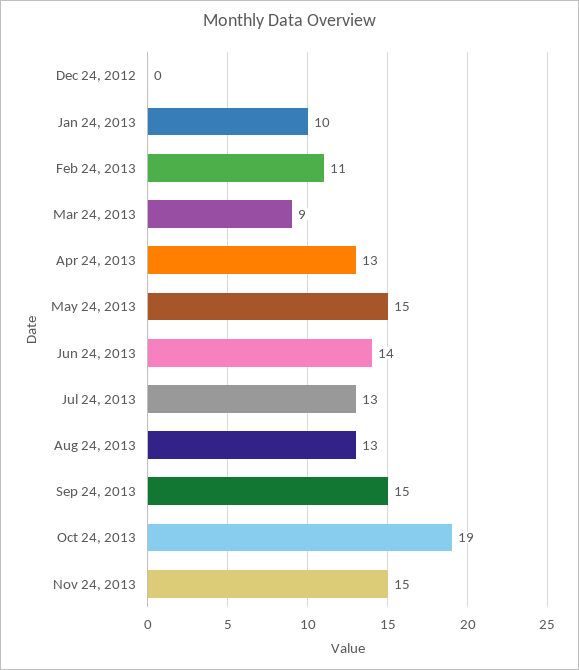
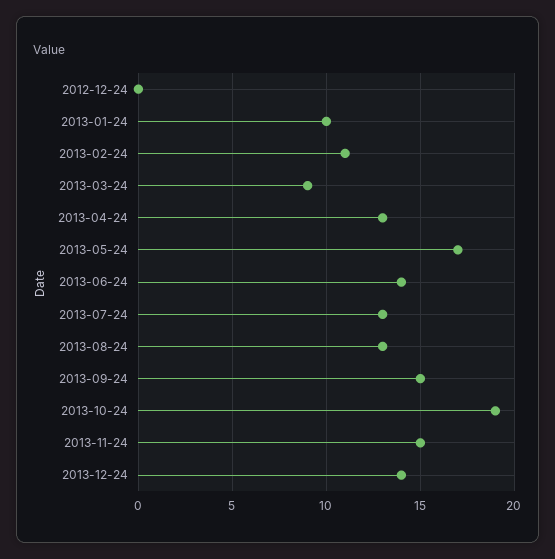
May 24, 2013: 15 -> 17
2013-12-24: none -> 14

